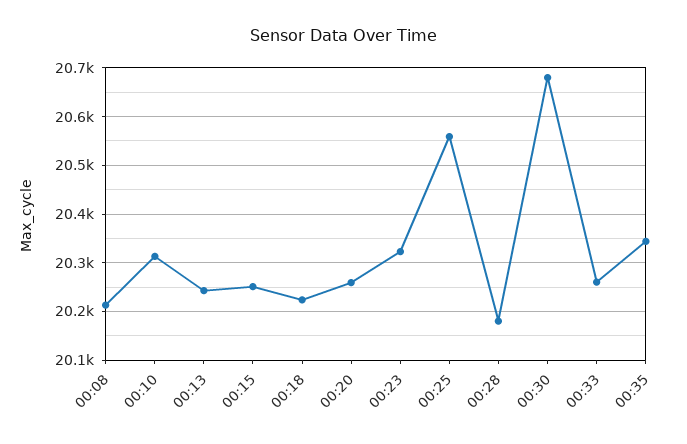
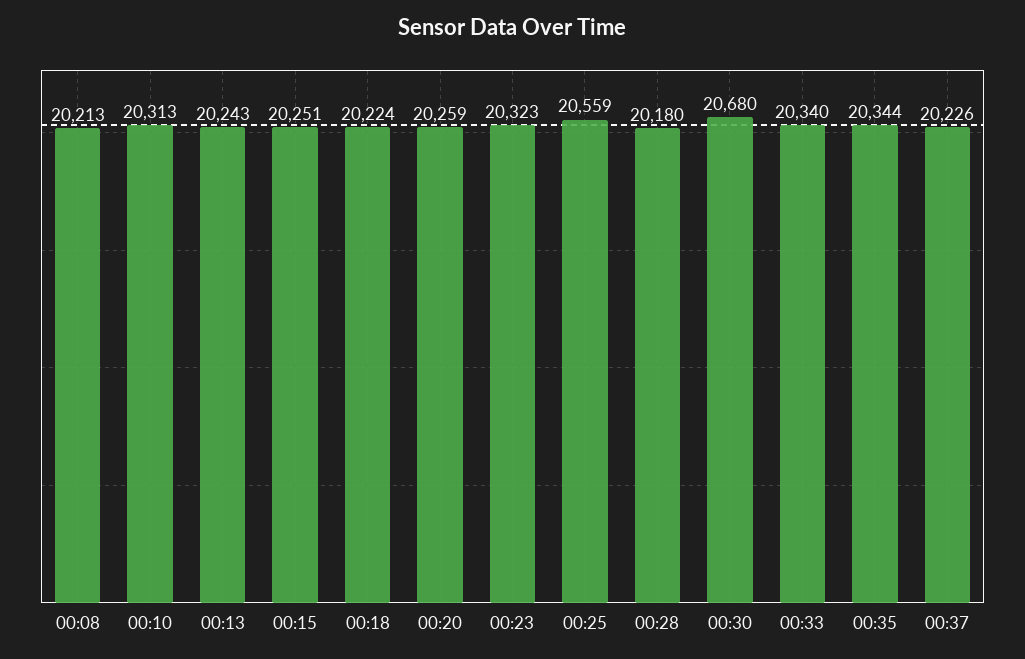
00:33: 20260 -> 20340
00:37: none -> 20226

